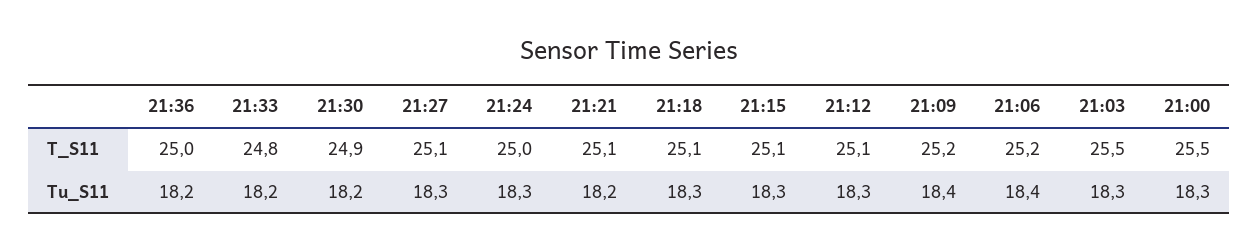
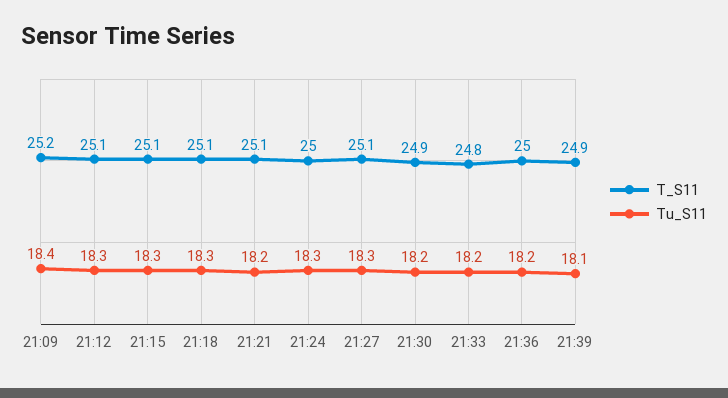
T_S11, 21:06: 25.2 -> none
T_S11, 21:03: 25.5 -> none
T_S11, 21:00: 25.5 -> none
Tu_S11, 21:06: 18.4 -> none
Tu_S11, 21:03: 18.3 -> none
Tu_S11, 21:00: 18.3 -> none
T_S11, 21:39: none -> 24.9
Tu_S11, 21:39: none -> 18.1

